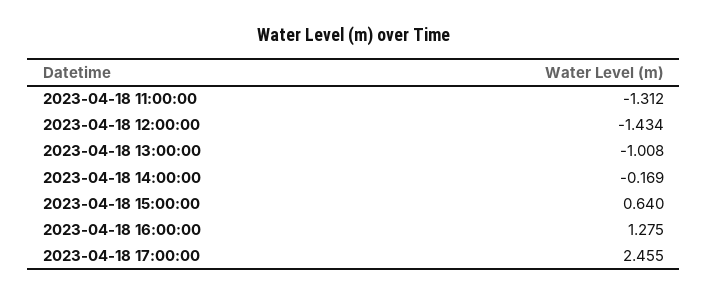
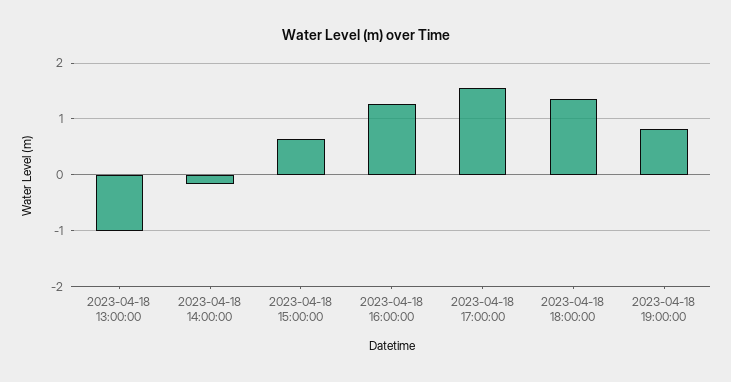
2023-04-18 11:00:00: -1.312 -> none
2023-04-18 12:00:00: -1.434 -> none
2023-04-18 17:00:00: 2.455 -> 1.6
2023-04-18 18:00:00: none -> 1.4
2023-04-18 19:00:00: none -> 0.8

